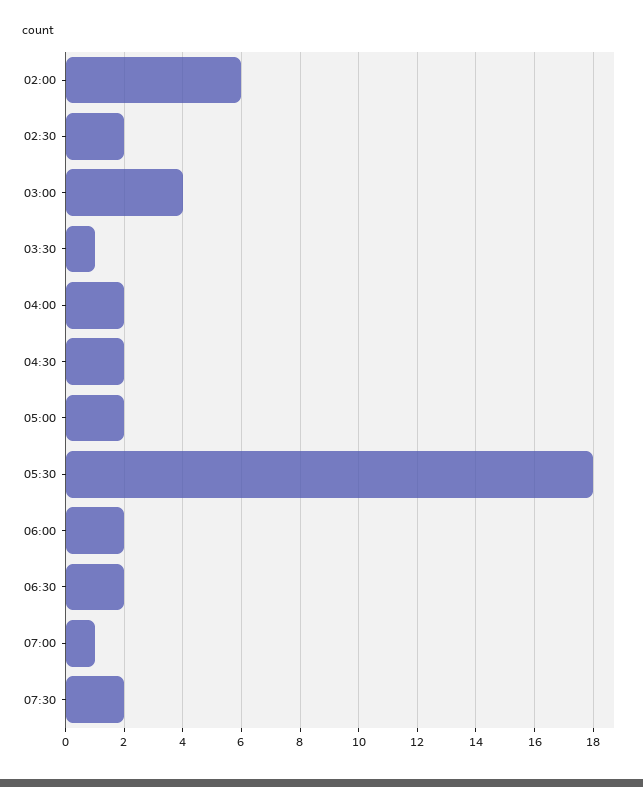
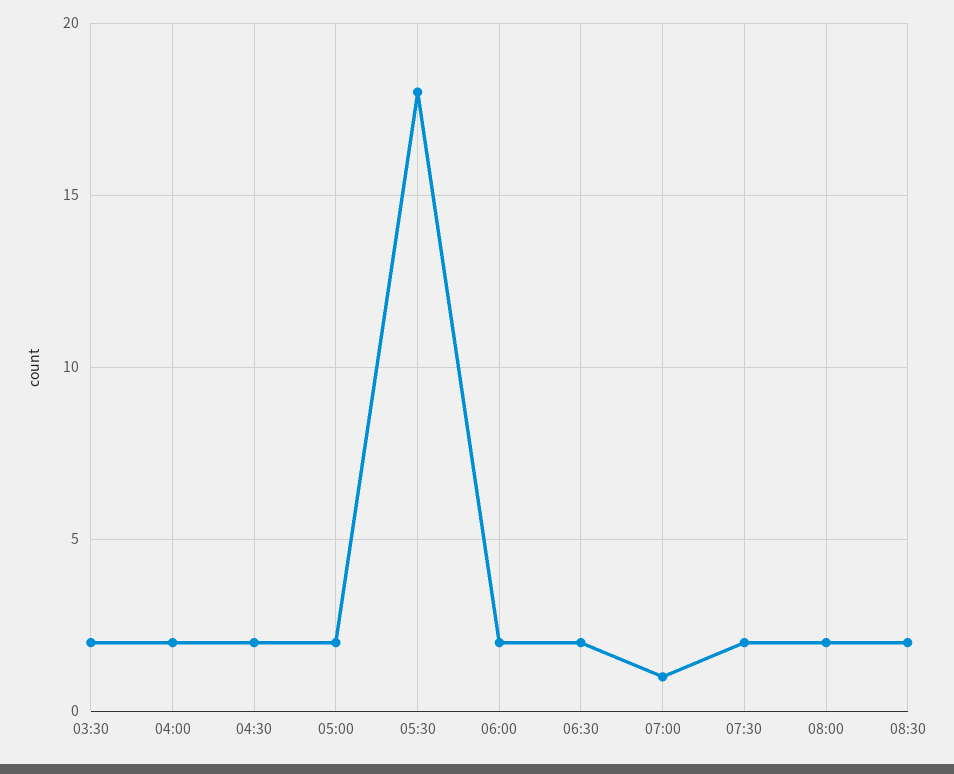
02:00: 6 -> none
02:30: 2 -> none
03:00: 4 -> none
03:30: 1 -> 2
08:00: none -> 2
08:30: none -> 2

